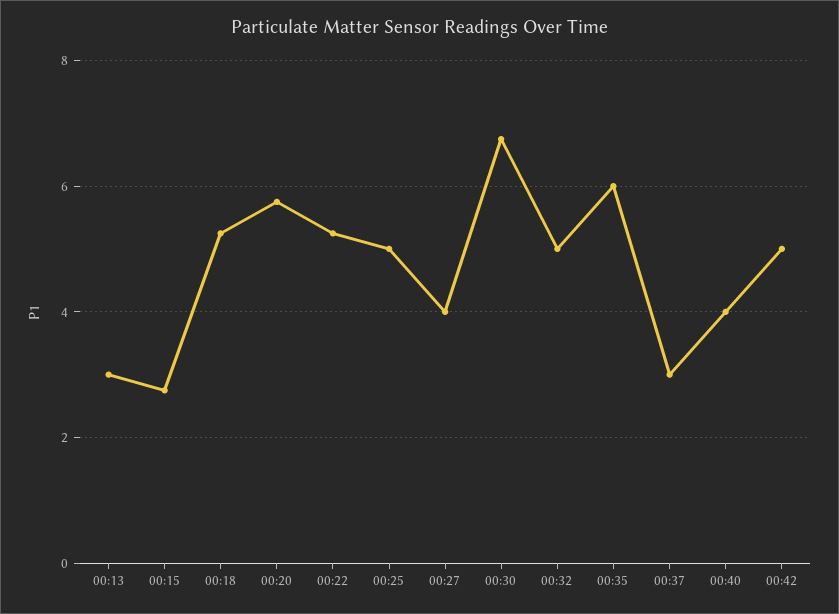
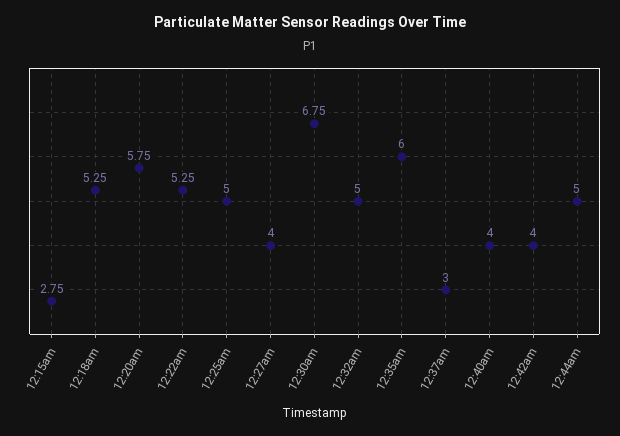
00:13: 3 -> none
00:42: 5 -> 4
12:44am: none -> 5

